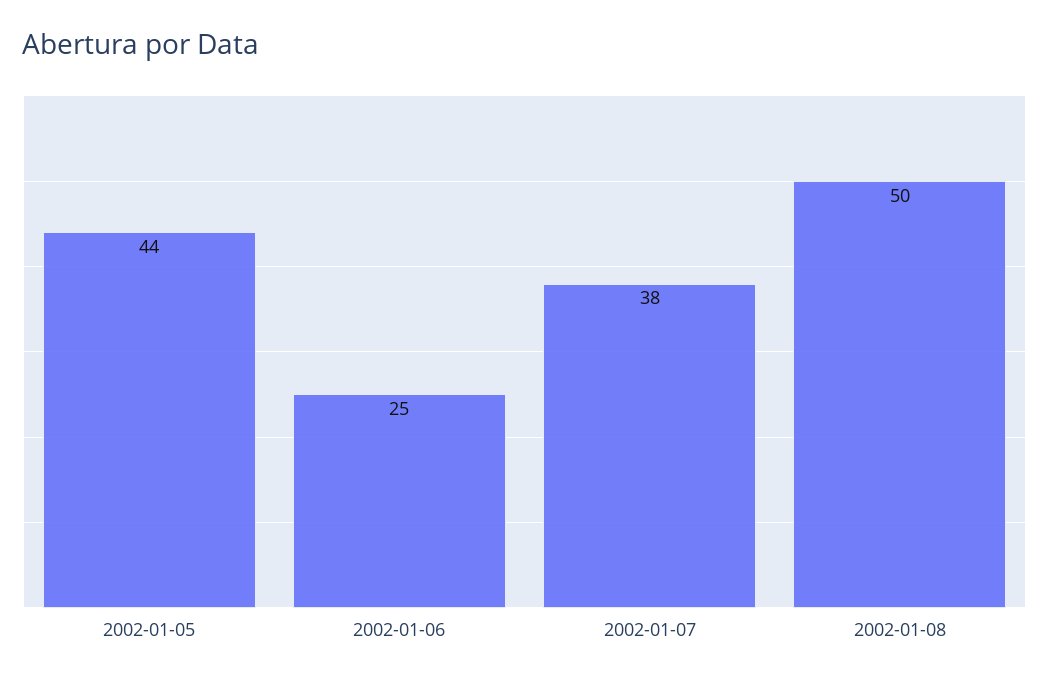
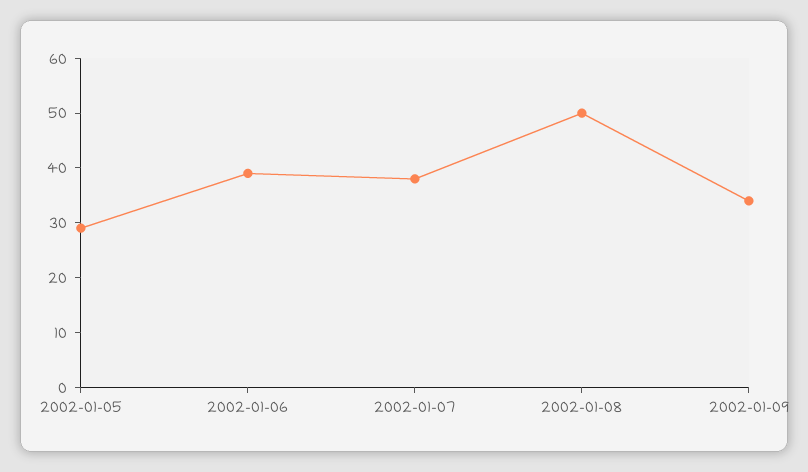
2002-01-05: 44 -> 30
2002-01-06: 25 -> 40
2002-01-09: none -> 35

